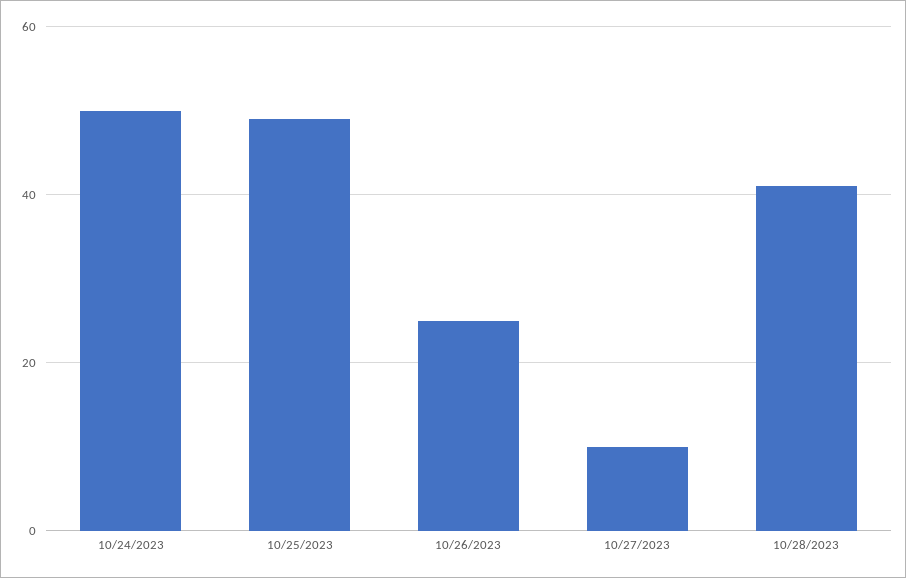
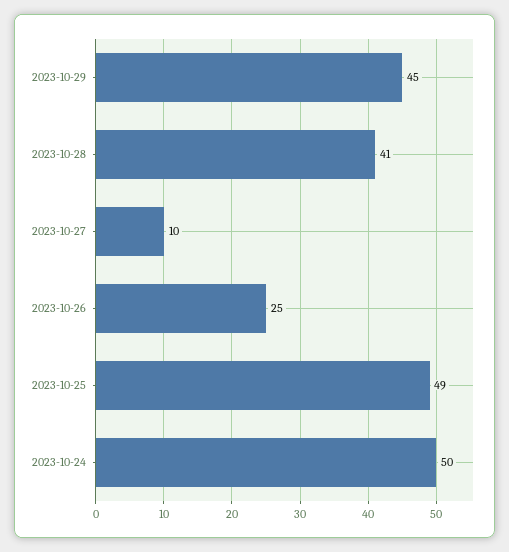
2023-10-29: none -> 45

